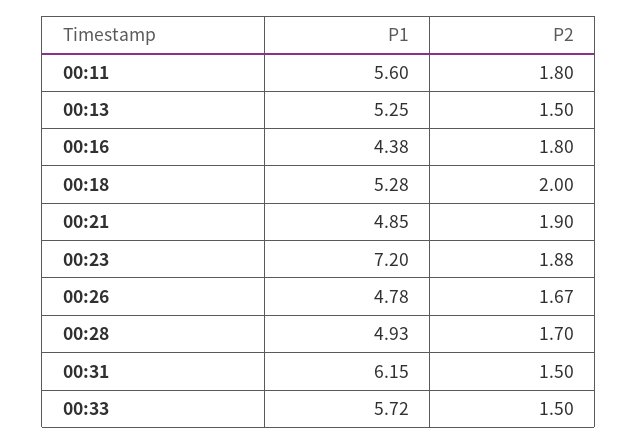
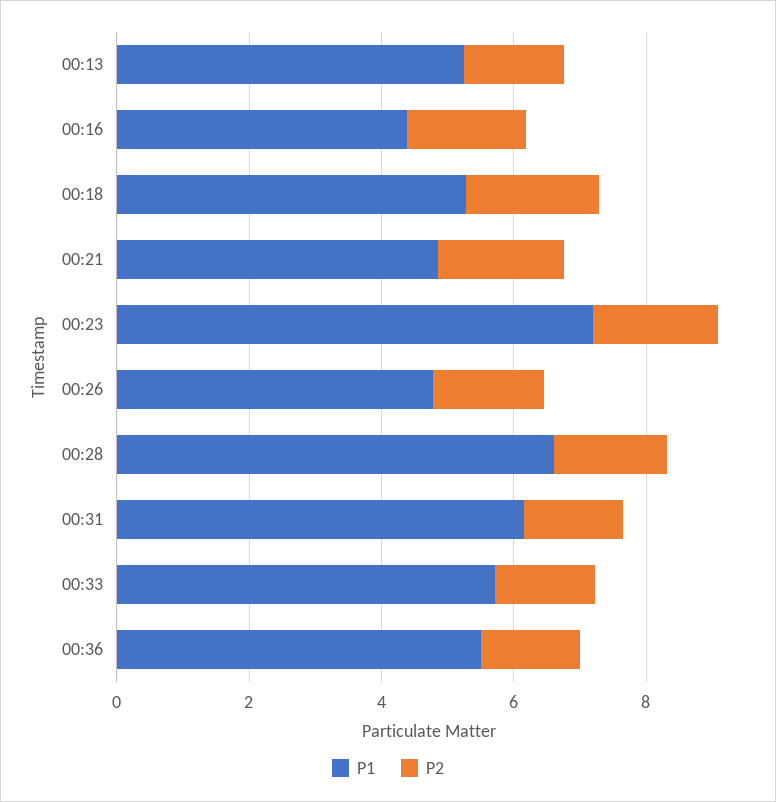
P1, 00:11: 5.6 -> none
P2, 00:11: 1.8 -> none
P1, 00:28: 4.93 -> 6.5
P1, 00:36: none -> 5.5
P2, 00:36: none -> 1.5

